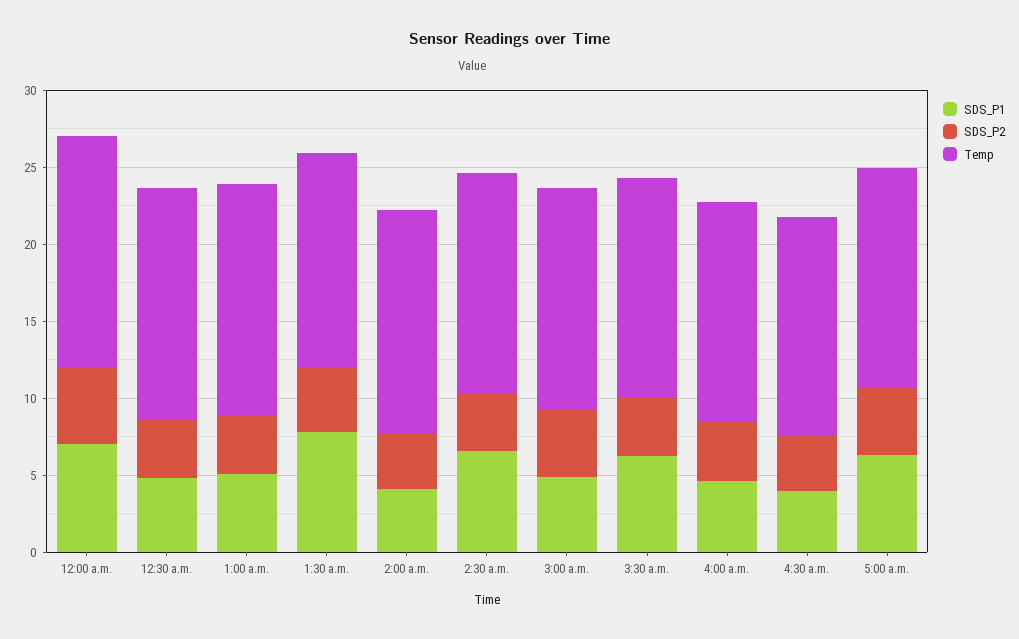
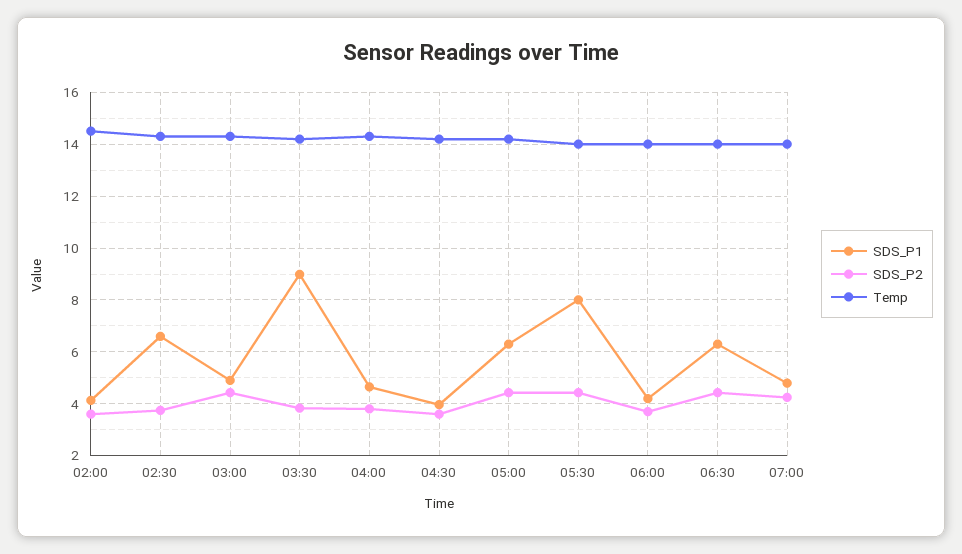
SDS_P1, 12:00 a.m.: 7 -> none
SDS_P2, 12:00 a.m.: 5 -> none
Temp, 12:00 a.m.: 15 -> none
SDS_P1, 12:30 a.m.: 5 -> none
SDS_P2, 12:30 a.m.: 4 -> none
Temp, 12:30 a.m.: 15 -> none
SDS_P1, 1:00 a.m.: 5 -> none
SDS_P2, 1:00 a.m.: 4 -> none
Temp, 1:00 a.m.: 15 -> none
SDS_P1, 1:30 a.m.: 8 -> none
SDS_P2, 1:30 a.m.: 4 -> none
Temp, 1:30 a.m.: 14 -> none
SDS_P1, 3:30 a.m.: 6 -> 9
SDS_P1, 05:30: none -> 8
SDS_P2, 05:30: none -> 4.5
Temp, 05:30: none -> 14
SDS_P1, 06:00: none -> 4.25
SDS_P2, 06:00: none -> 3.75
Temp, 06:00: none -> 14
SDS_P1, 06:30: none -> 6.25
SDS_P2, 06:30: none -> 4.5
Temp, 06:30: none -> 14
SDS_P1, 07:00: none -> 4.75
SDS_P2, 07:00: none -> 4.25
Temp, 07:00: none -> 14

